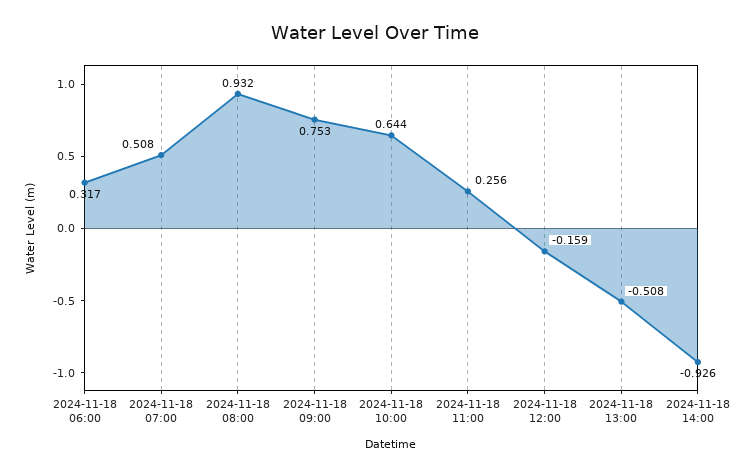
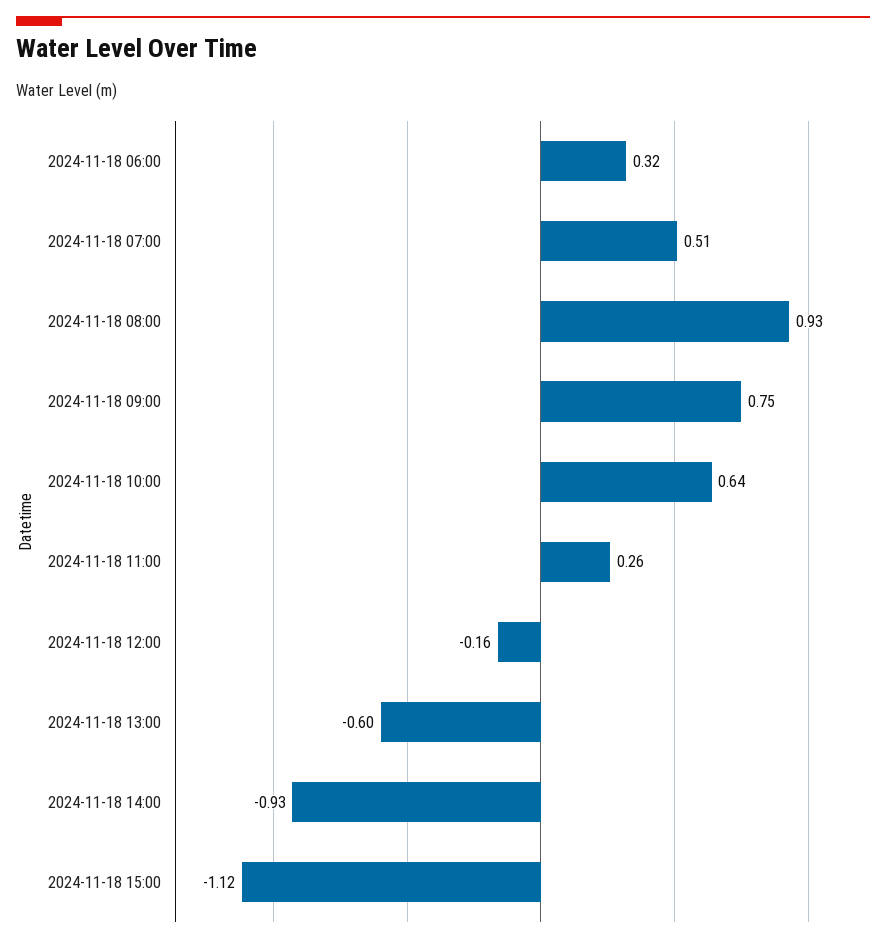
2024-11-18 13:00: -0.508 -> -0.6
2024-11-18 15:00: none -> -1.12

